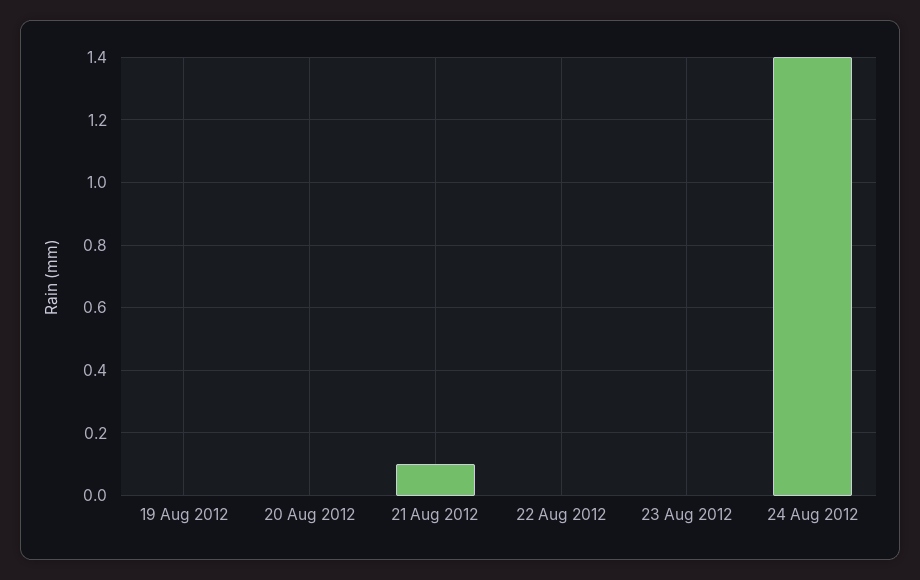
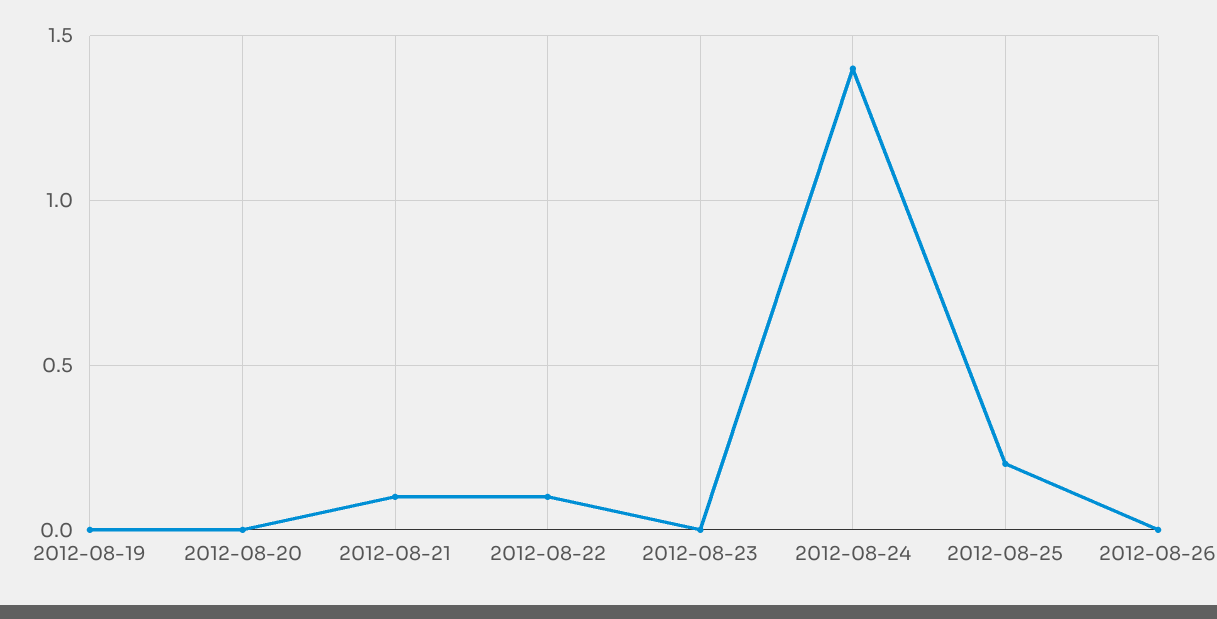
22 Aug 2012: 0 -> 0.1
2012-08-25: none -> 0.2
2012-08-26: none -> 0

